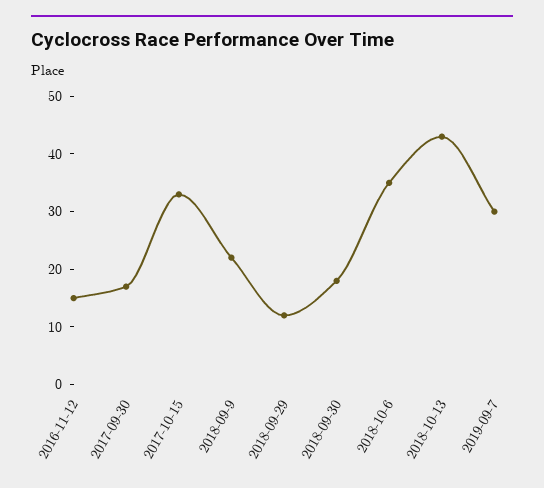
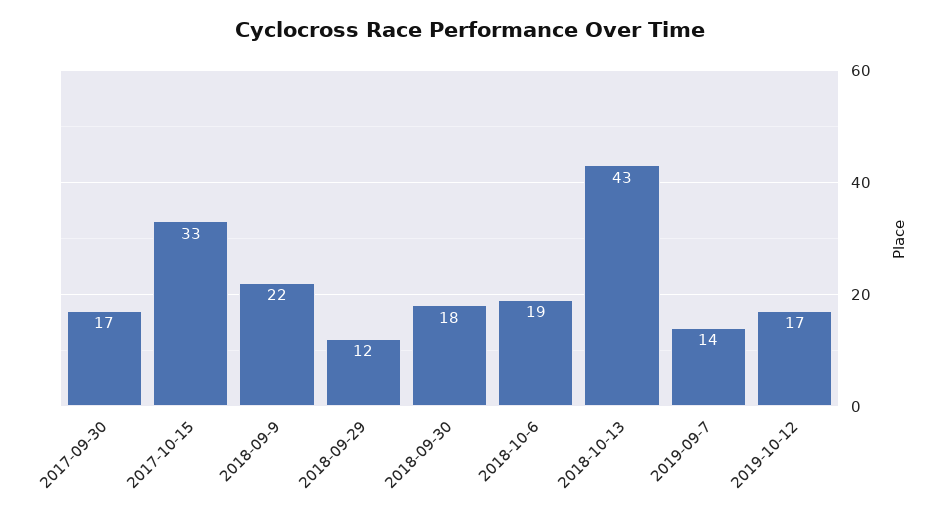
2016-11-12: 15 -> none
2018-10-6: 35 -> 19
2019-09-7: 30 -> 14
2019-10-12: none -> 17

